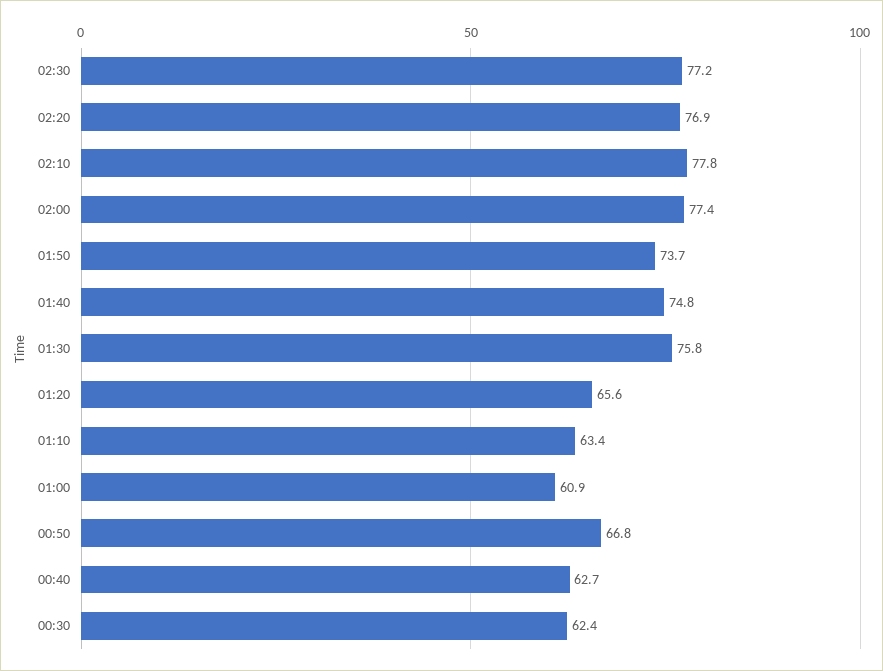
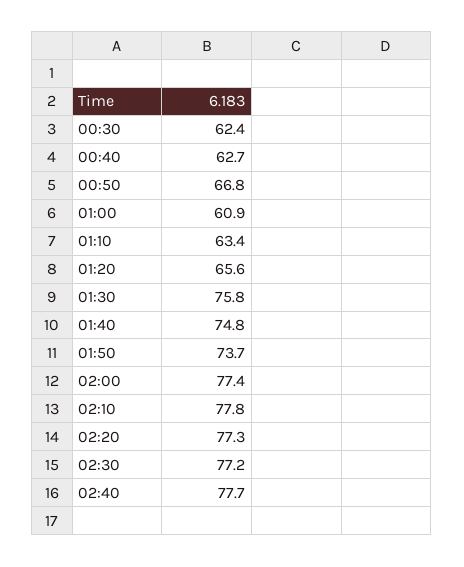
02:20: 76.9 -> 77.3
02:40: none -> 77.7

